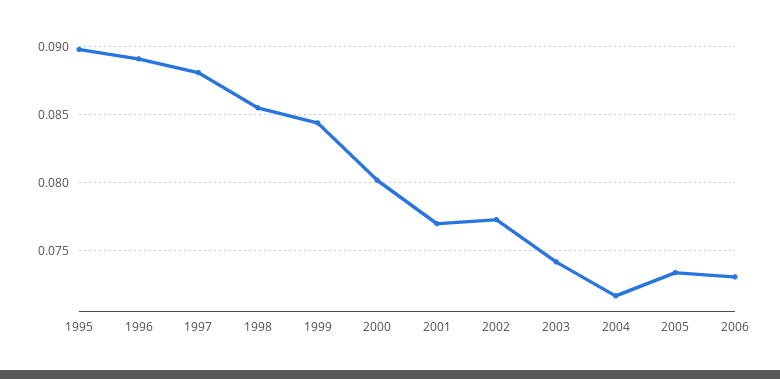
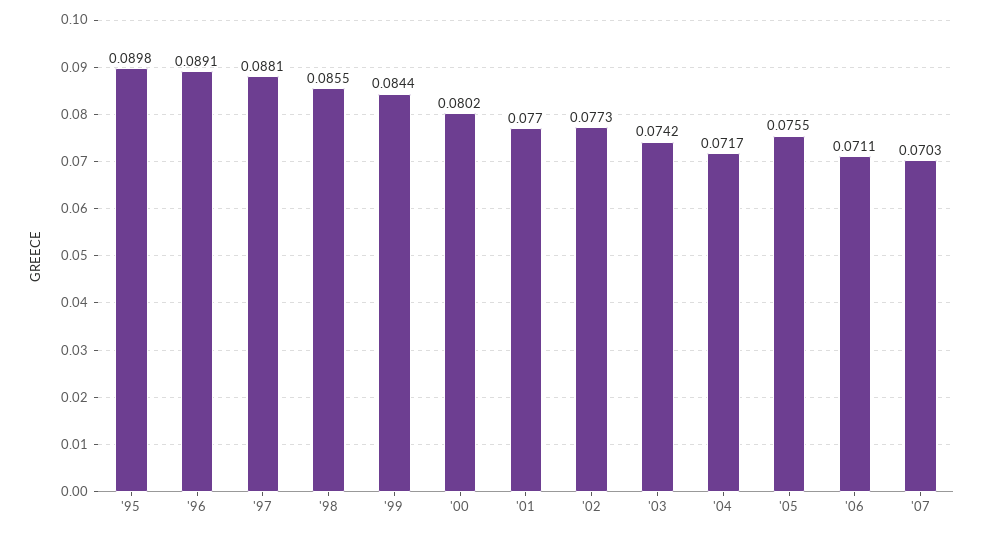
2005: 0.0735 -> 0.0755
2006: 0.073 -> 0.0711
'07: none -> 0.0703

